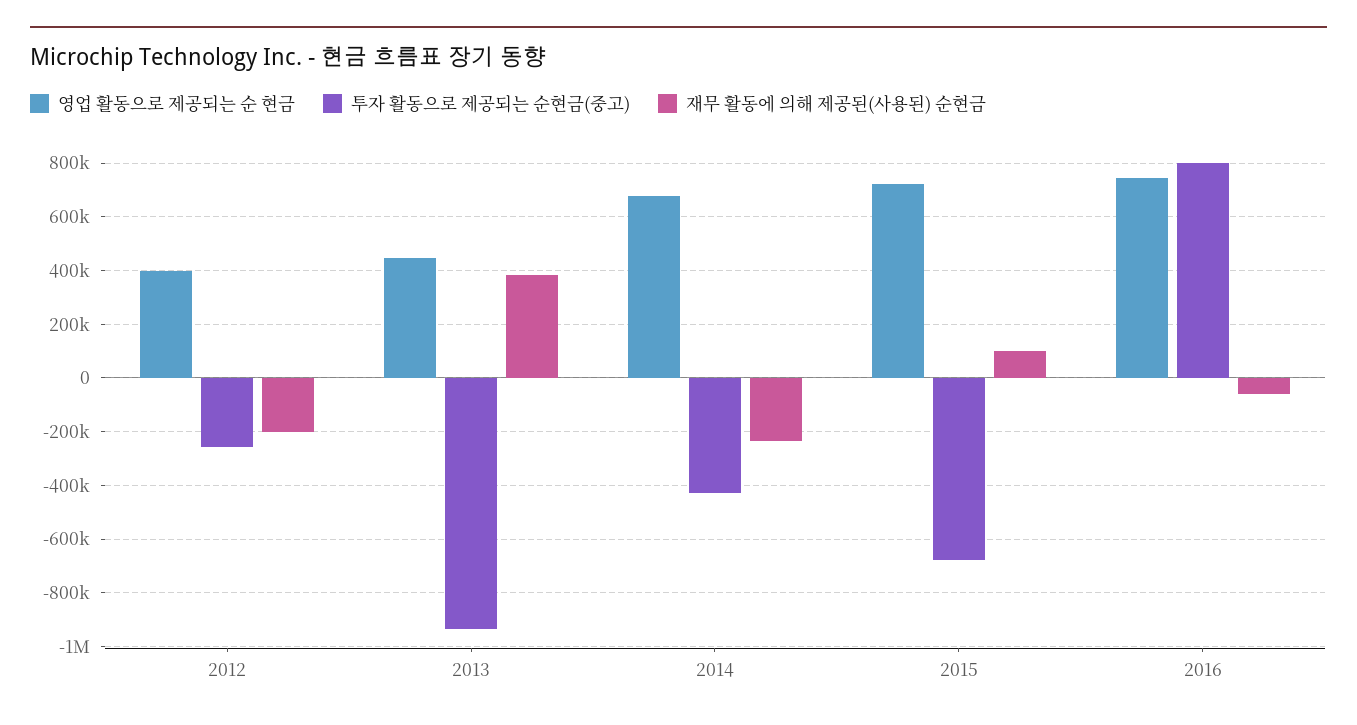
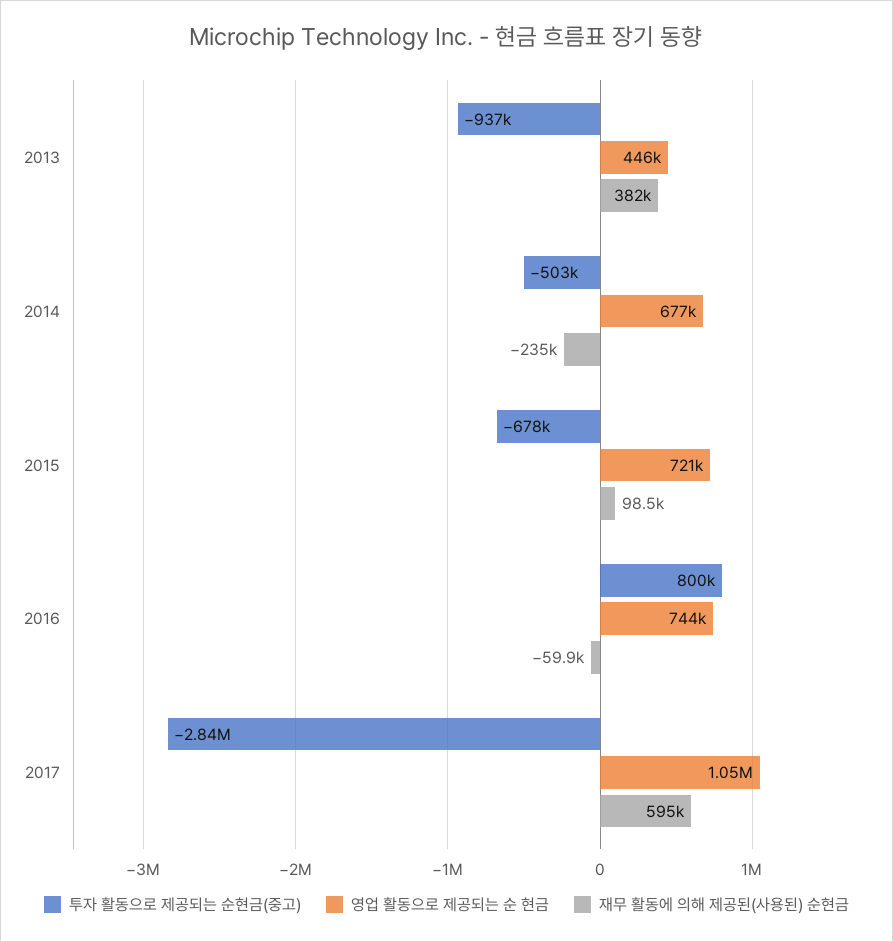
영업 활동으로 제공되는 순 현금, 2012: 400000 -> none
투자 활동으로 제공되는 순현금(중고), 2012: -250000 -> none
재무 활동에 의해 제공된(사용된) 순현금, 2012: -200000 -> none
투자 활동으로 제공되는 순현금(중고), 2014: -425000 -> -503000
투자 활동으로 제공되는 순현금(중고), 2017: none -> -2840000
영업 활동으로 제공되는 순 현금, 2017: none -> 1050000
재무 활동에 의해 제공된(사용된) 순현금, 2017: none -> 595000

